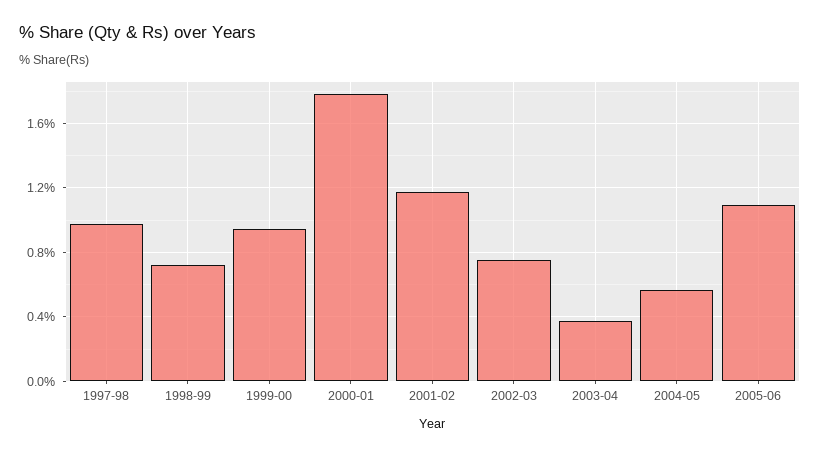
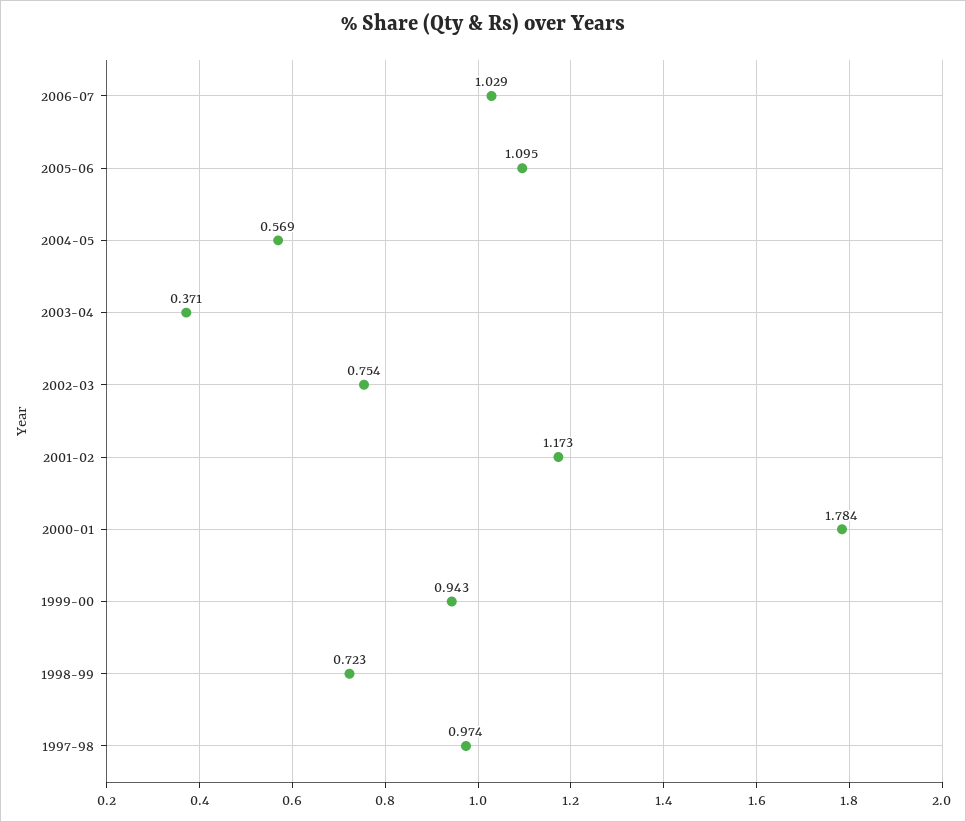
2006-07: none -> 1.029

